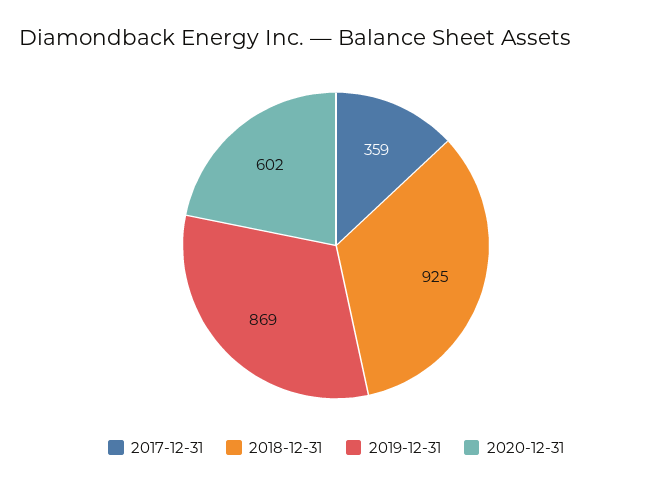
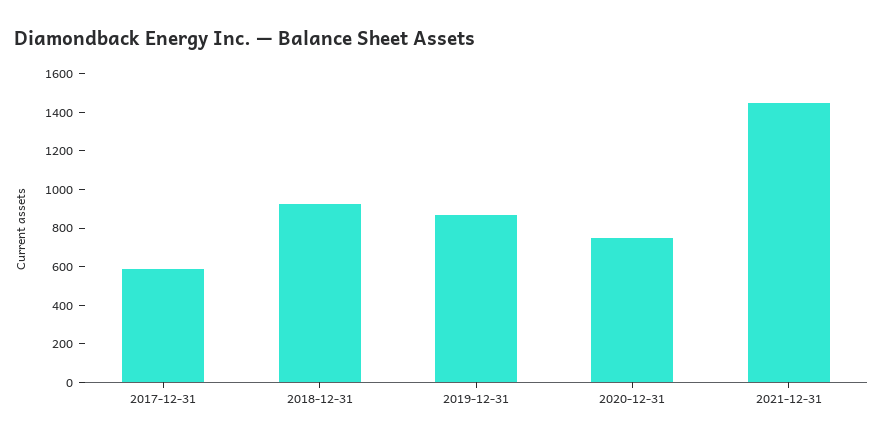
2017-12-31: 359 -> 600
2020-12-31: 602 -> 750
2021-12-31: none -> 1450

